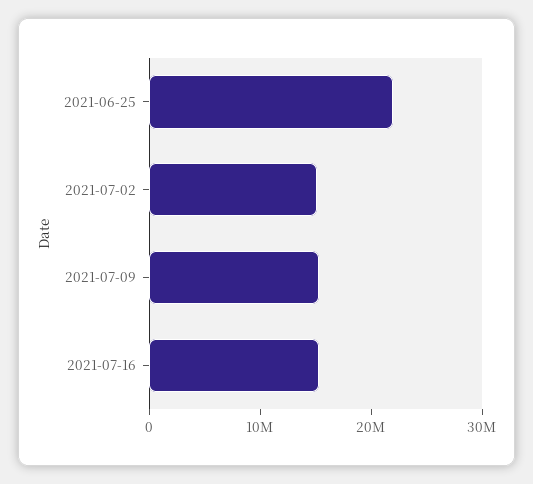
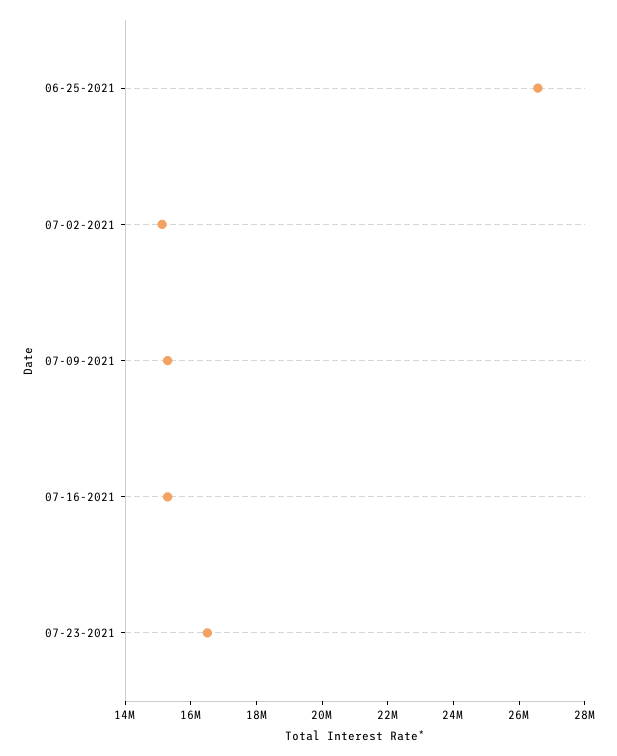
2021-06-25: 22000000 -> 26500000
07-23-2021: none -> 16500000

